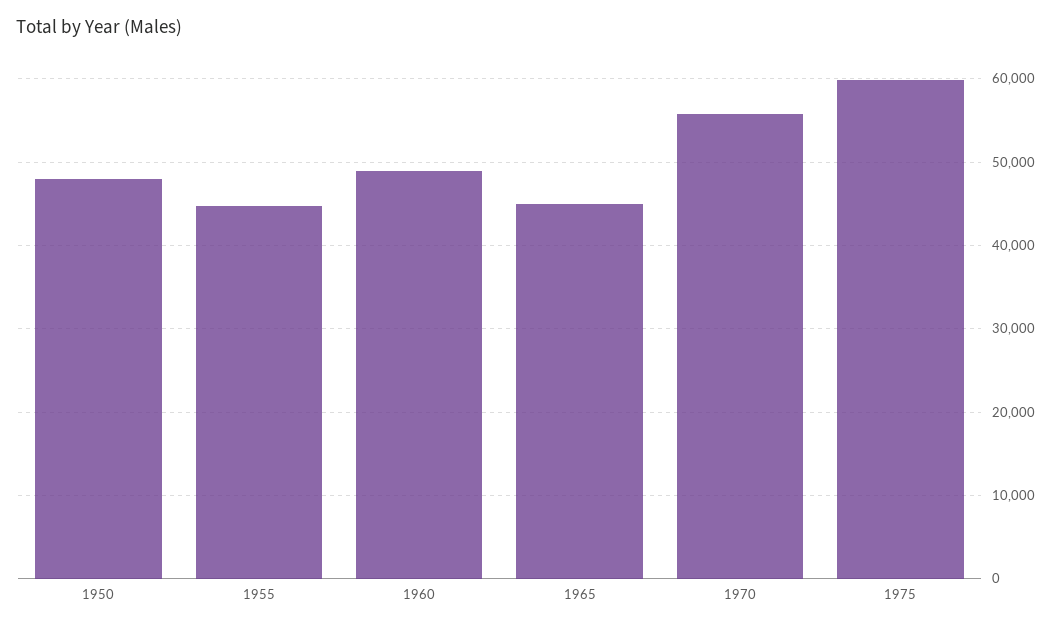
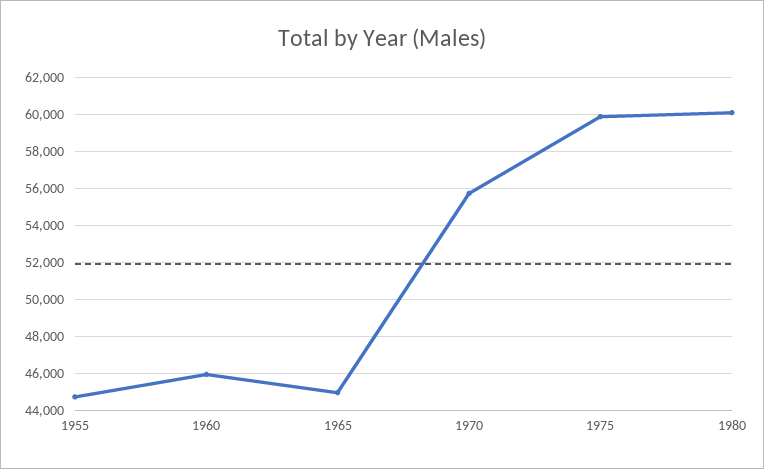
1950: 48000 -> none
1960: 49000 -> 46000
1980: none -> 60000

